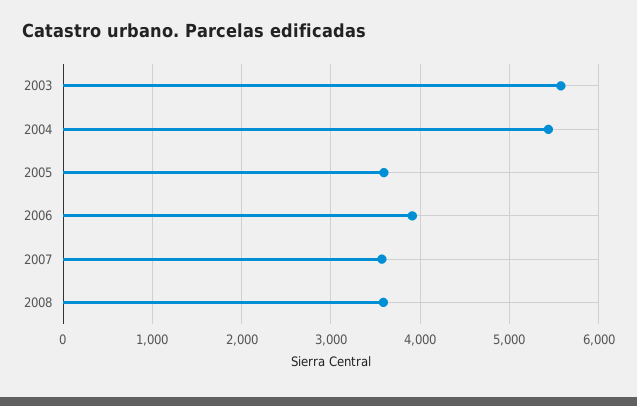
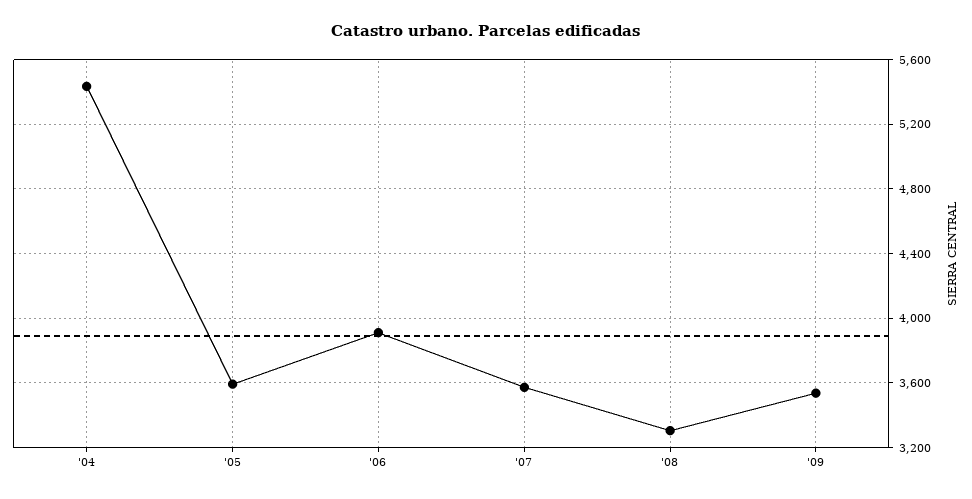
2003: 5600 -> none
2008: 3600 -> 3300
'09: none -> 3550

